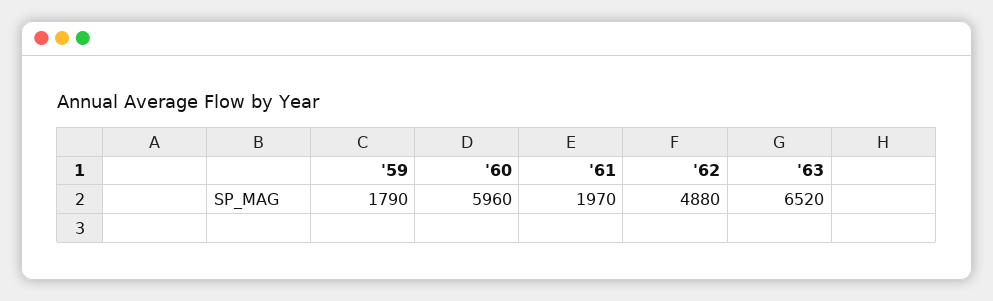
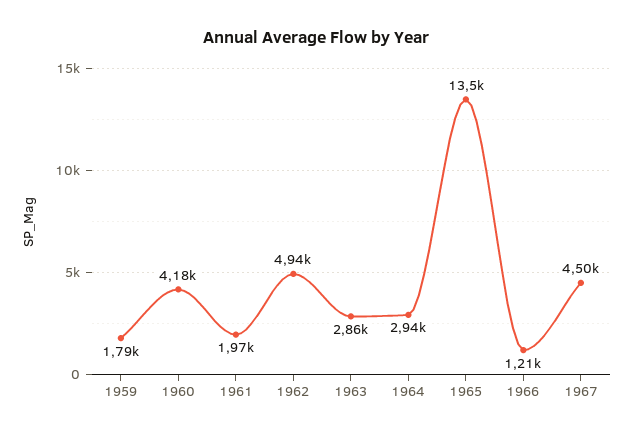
'60: 5960 -> 4180
'62: 4880 -> 4940
'63: 6520 -> 2860
1964: none -> 2940
1965: none -> 13500
1966: none -> 1210
1967: none -> 4500

